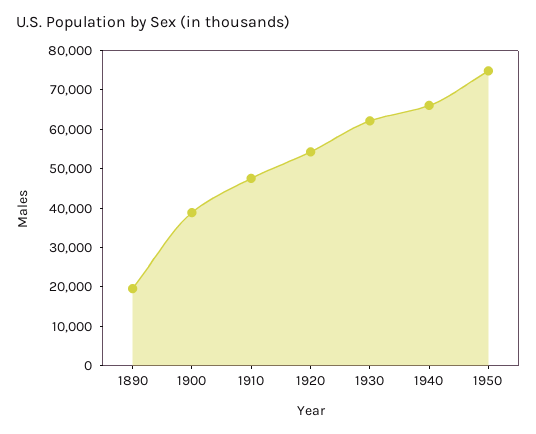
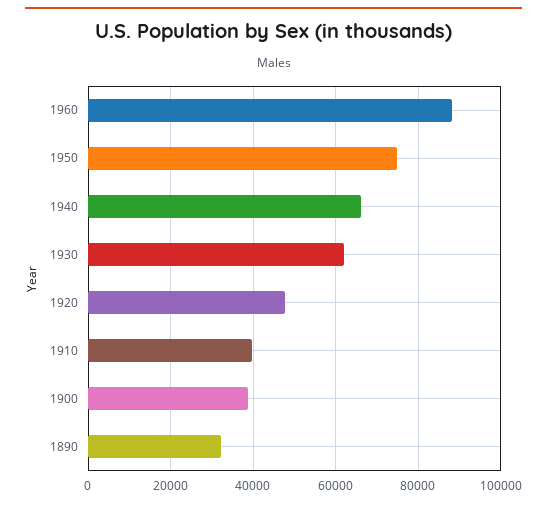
1890: 20000 -> 32000
1910: 47500 -> 40000
1920: 55000 -> 48000
1960: none -> 88000

